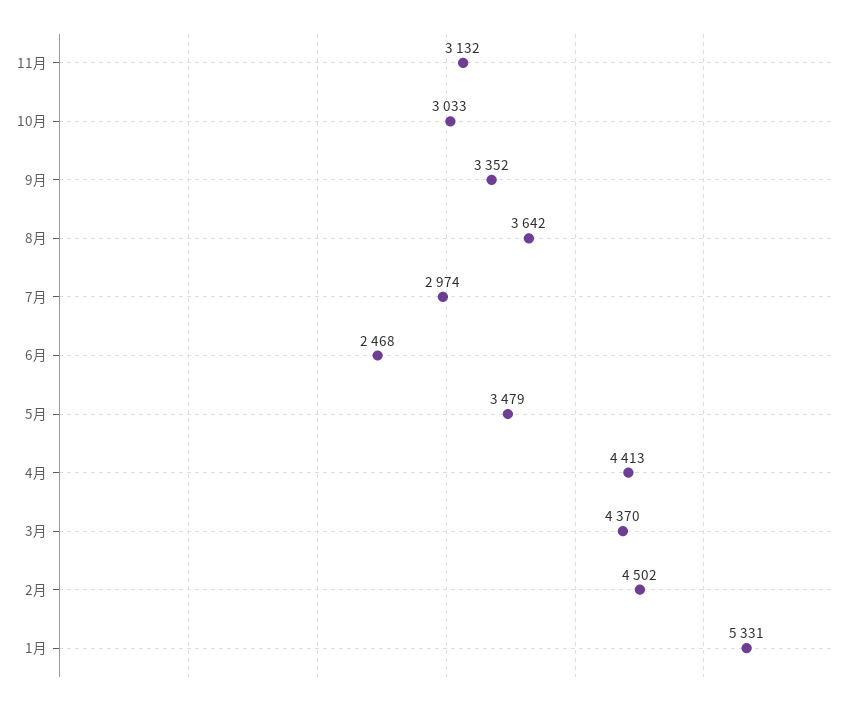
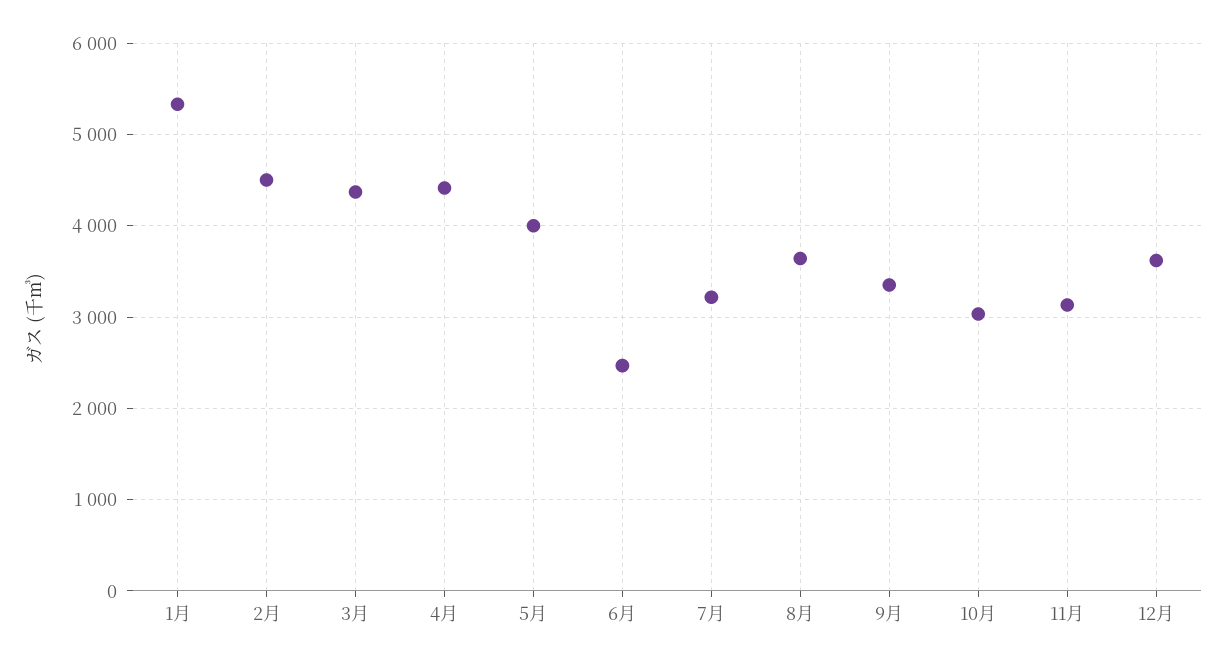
7月: 2974 -> 3200
5月: 3479 -> 4000
12月: none -> 3600

